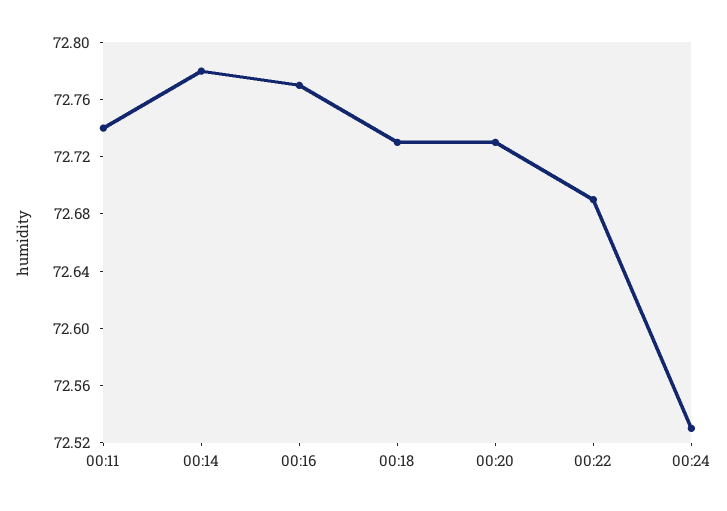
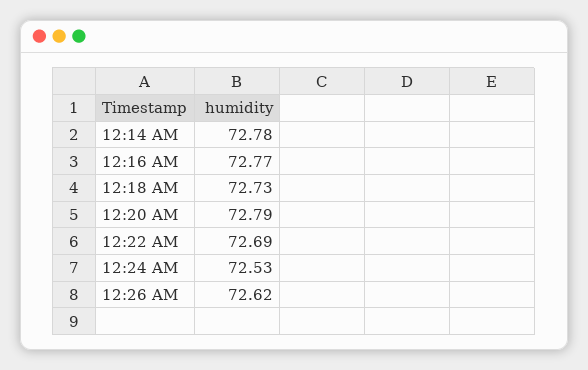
00:11: 72.74 -> none
00:20: 72.73 -> 72.79
12:26 AM: none -> 72.62

